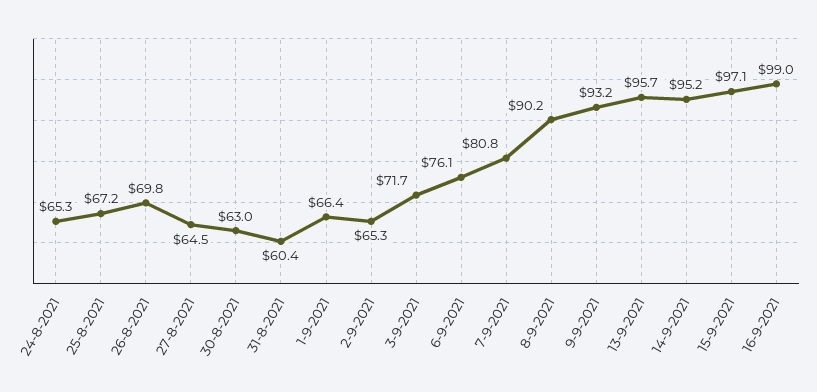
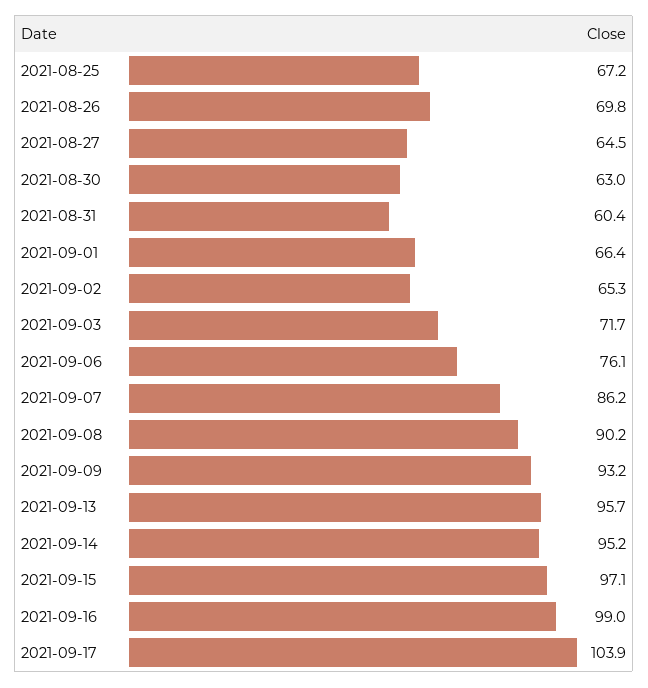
24-8-2021: 65.3 -> none
7-9-2021: 80.8 -> 86.2
2021-09-17: none -> 103.9

